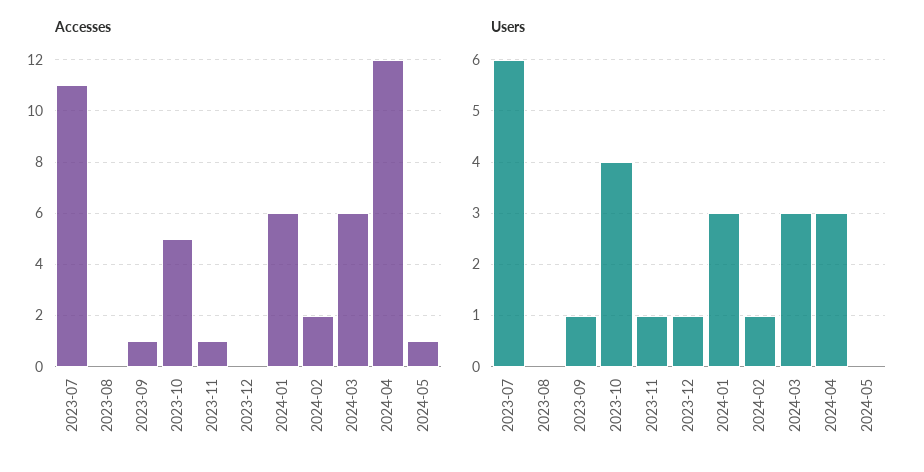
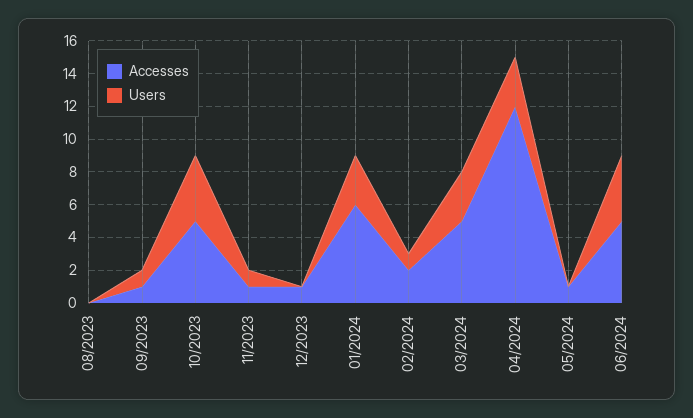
Accesses, 2023-07: 11 -> none
Accesses, 2023-12: 0 -> 1
Accesses, 2024-03: 6 -> 5
Users, 2023-07: 6 -> none
Users, 2023-12: 1 -> 0
Accesses, 06/2024: none -> 5
Users, 06/2024: none -> 4

